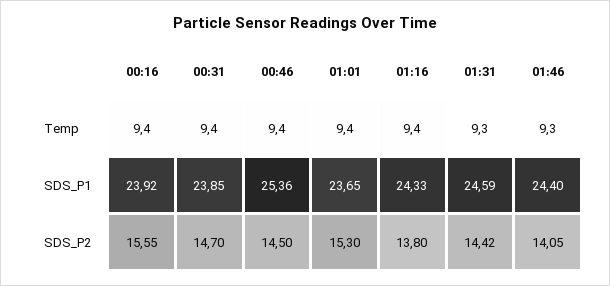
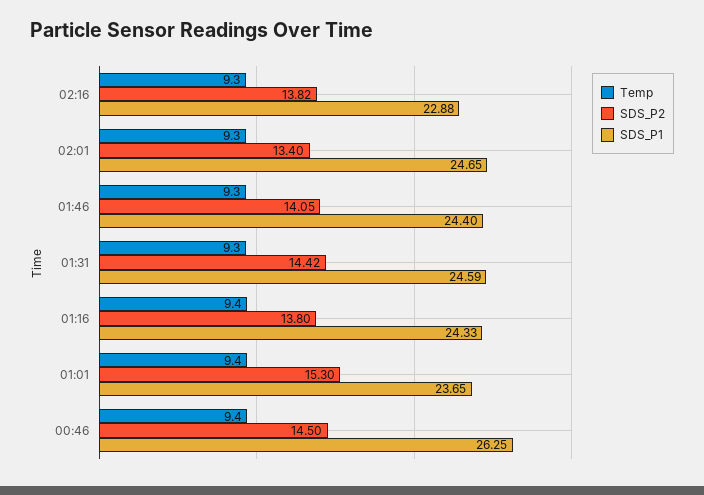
Temp, 00:16: 9.4 -> none
Temp, 00:31: 9.4 -> none
SDS_P1, 00:16: 23.92 -> none
SDS_P1, 00:31: 23.85 -> none
SDS_P1, 00:46: 25.36 -> 26.25
SDS_P2, 00:16: 15.55 -> none
SDS_P2, 00:31: 14.7 -> none
Temp, 02:16: none -> 9.3
SDS_P2, 02:16: none -> 13.82
SDS_P1, 02:16: none -> 22.88
Temp, 02:01: none -> 9.3
SDS_P2, 02:01: none -> 13.4
SDS_P1, 02:01: none -> 24.65

